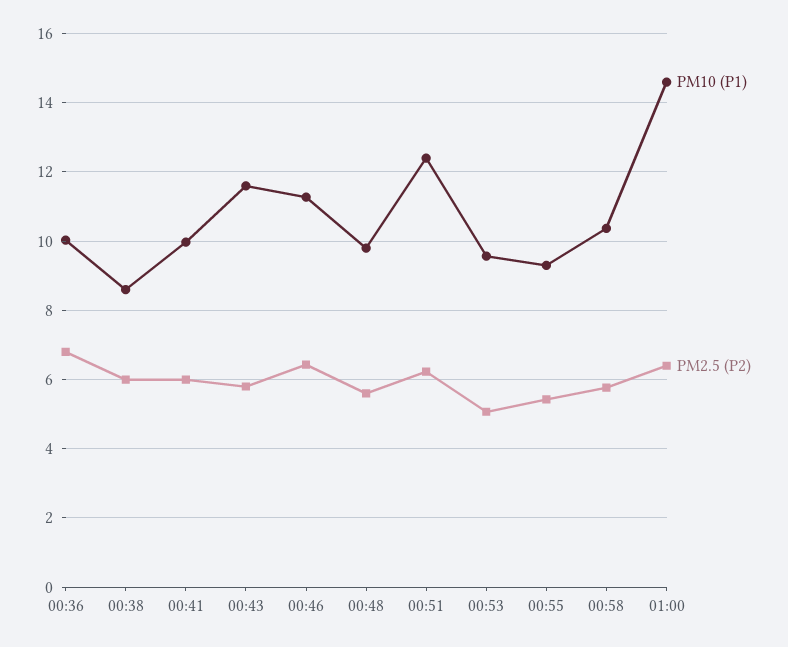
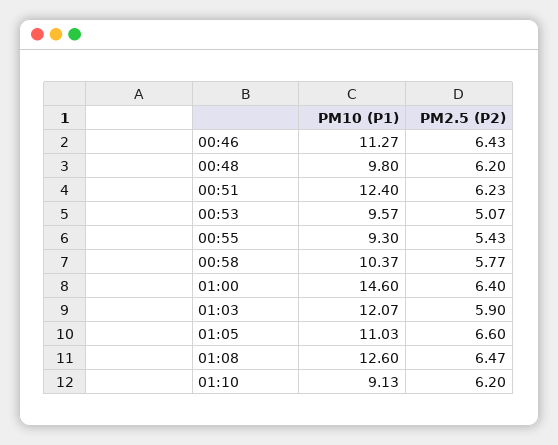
PM10 (P1), 00:36: 10 -> none
PM2.5 (P2), 00:36: 6.8 -> none
PM10 (P1), 00:38: 8.6 -> none
PM2.5 (P2), 00:38: 6 -> none
PM10 (P1), 00:41: 10 -> none
PM2.5 (P2), 00:41: 6 -> none
PM10 (P1), 00:43: 11.6 -> none
PM2.5 (P2), 00:43: 5.8 -> none
PM2.5 (P2), 00:48: 5.6 -> 6.2
PM10 (P1), 01:03: none -> 12.07
PM2.5 (P2), 01:03: none -> 5.9
PM10 (P1), 01:05: none -> 11.03
PM2.5 (P2), 01:05: none -> 6.6
PM10 (P1), 01:08: none -> 12.6
PM2.5 (P2), 01:08: none -> 6.47
PM10 (P1), 01:10: none -> 9.13
PM2.5 (P2), 01:10: none -> 6.2

